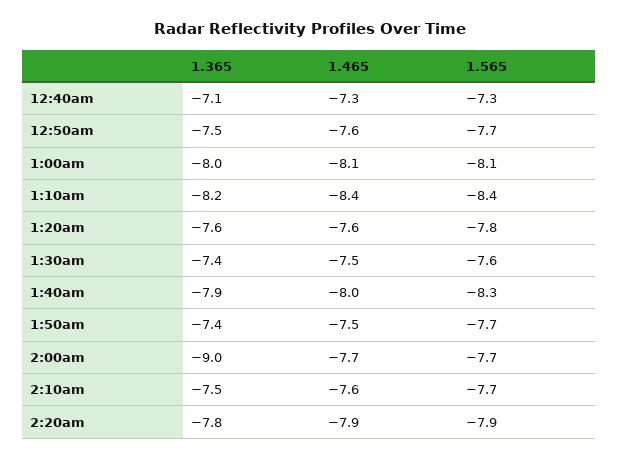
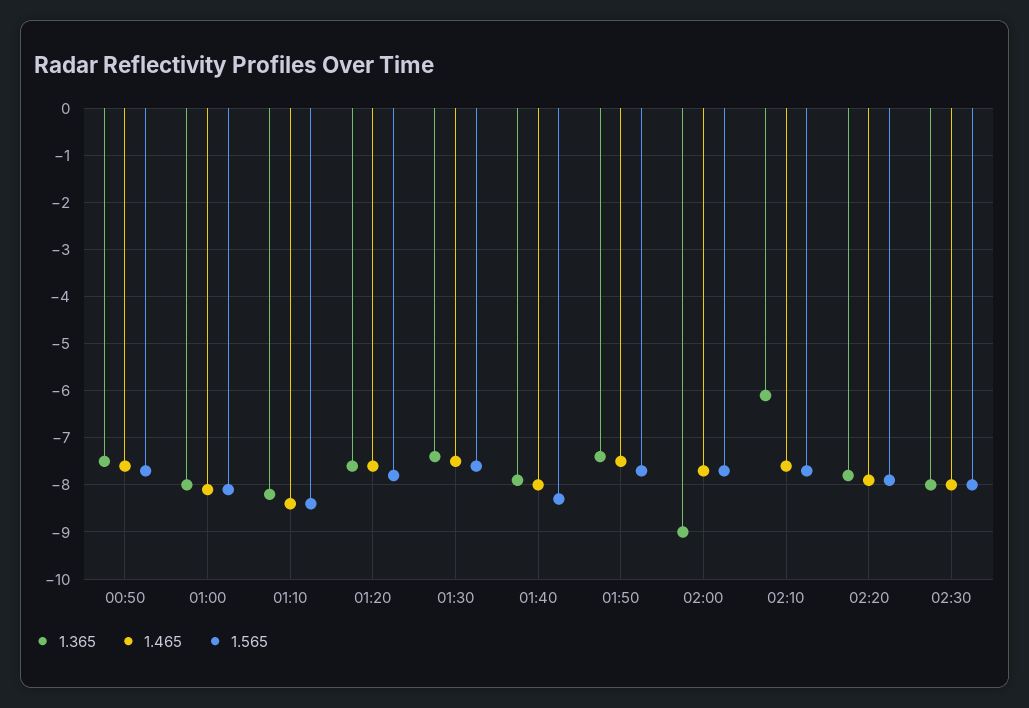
1.365, 12:40am: -7.1 -> none
1.465, 12:40am: -7.3 -> none
1.565, 12:40am: -7.3 -> none
1.365, 2:10am: -7.5 -> -6
1.365, 02:30: none -> -8
1.465, 02:30: none -> -8
1.565, 02:30: none -> -8

